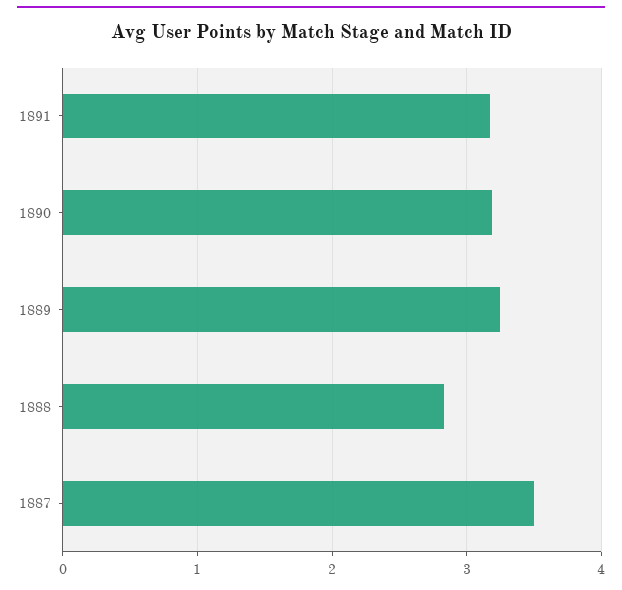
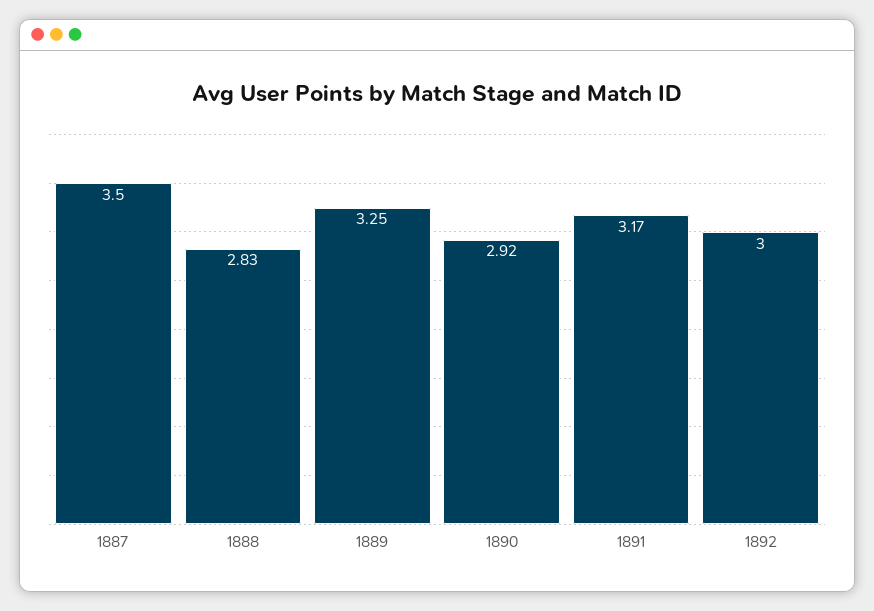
1890: 3.2 -> 2.92
1892: none -> 3

